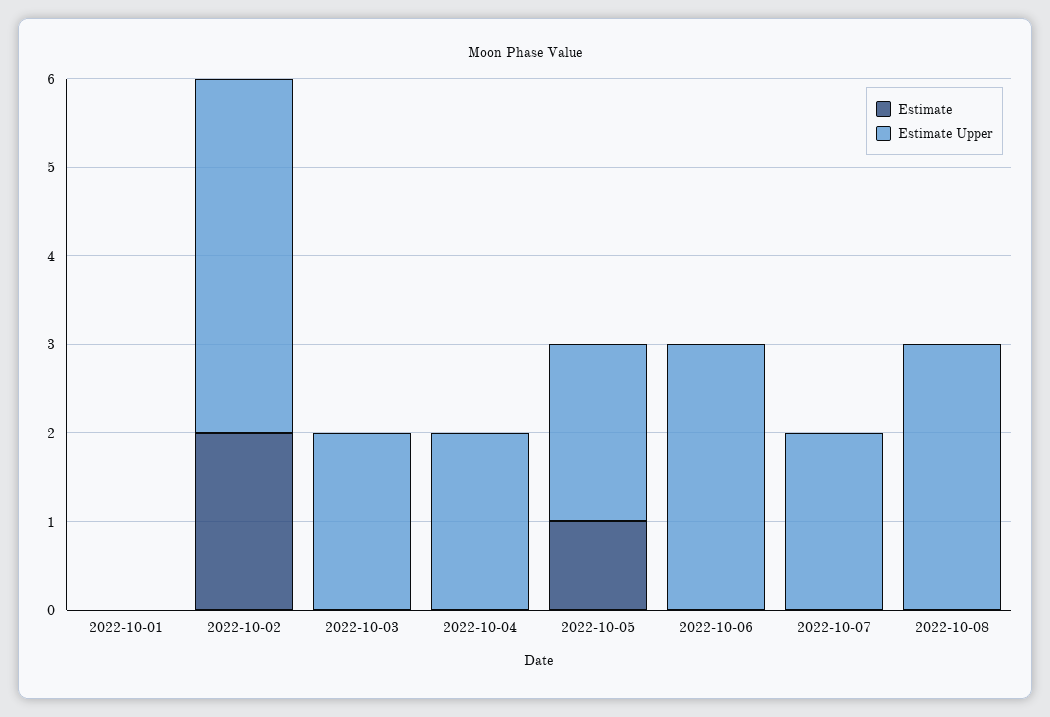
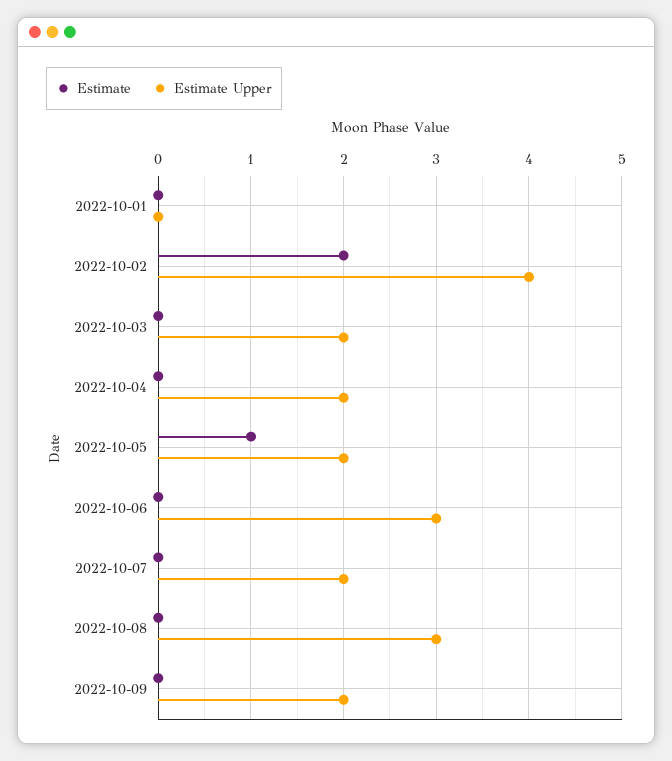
Estimate, 2022-10-09: none -> 0
Estimate Upper, 2022-10-09: none -> 2

